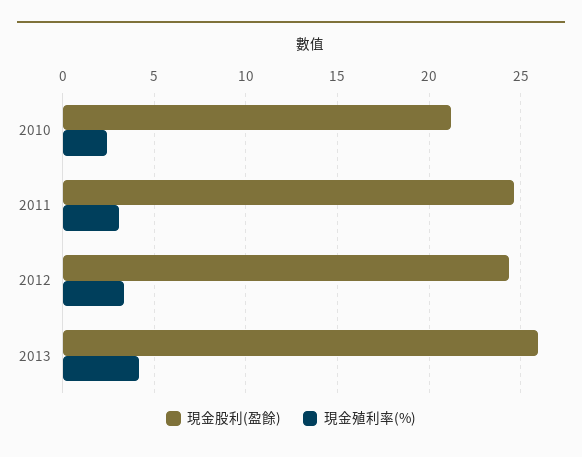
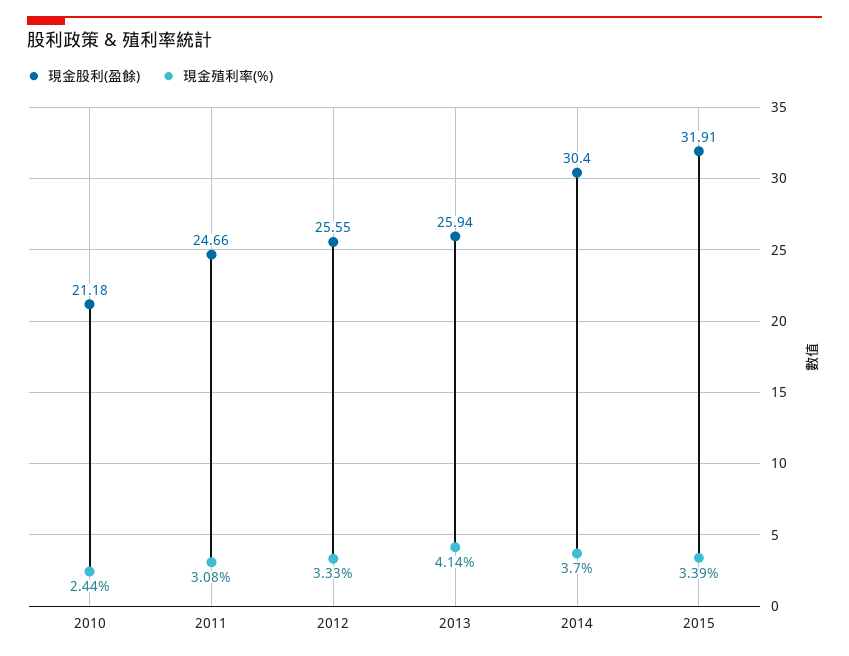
現金股利(盈餘), 2012: 24.5 -> 25.55
現金股利(盈餘), 2014: none -> 30.4
現金殖利率(%), 2014: none -> 3.7
現金股利(盈餘), 2015: none -> 31.91
現金殖利率(%), 2015: none -> 3.39

